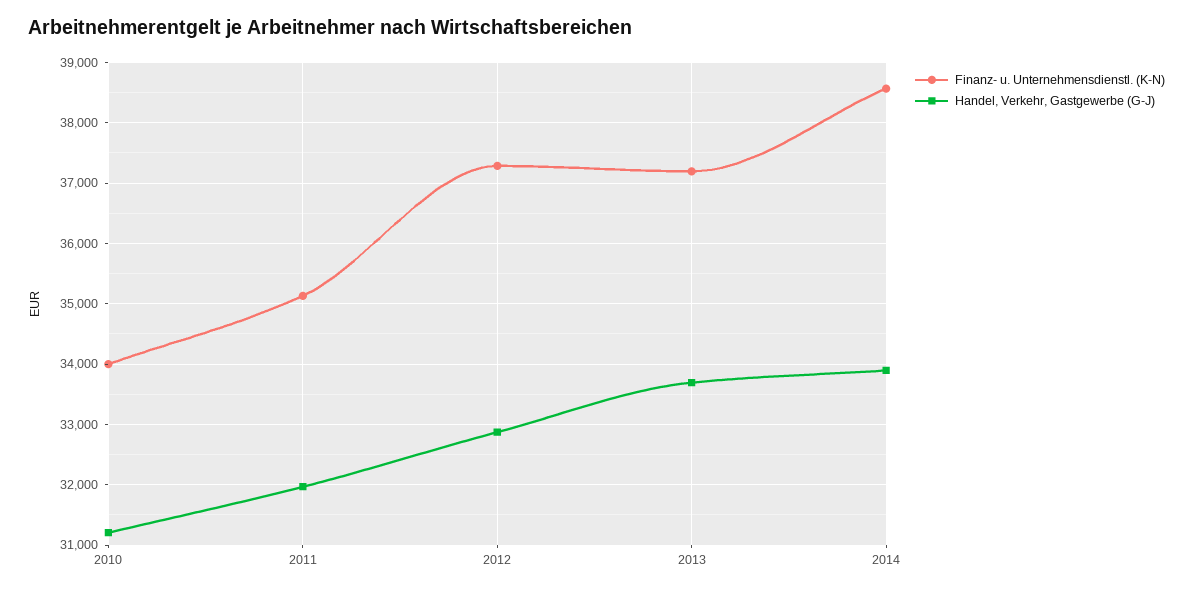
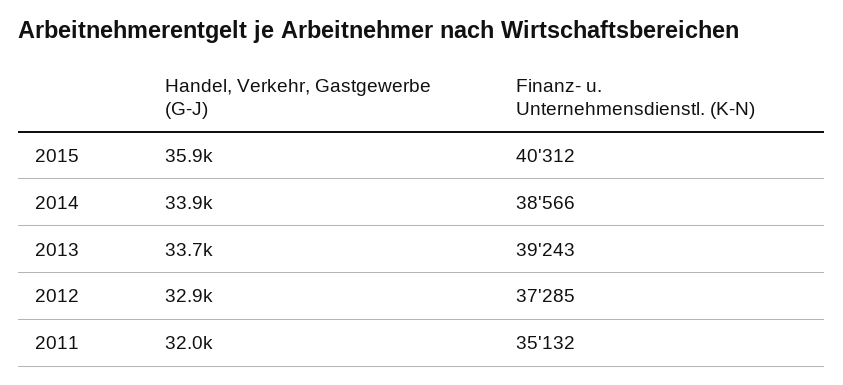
Finanz- u. Unternehmensdienstl. (K-N), 2010: 34000 -> none
Handel, Verkehr, Gastgewerbe (G-J), 2010: 31200 -> none
Finanz- u. Unternehmensdienstl. (K-N), 2013: 37200 -> 39243
Handel, Verkehr, Gastgewerbe (G-J), 2015: none -> 35900
Finanz- u. Unternehmensdienstl. (K-N), 2015: none -> 40312

